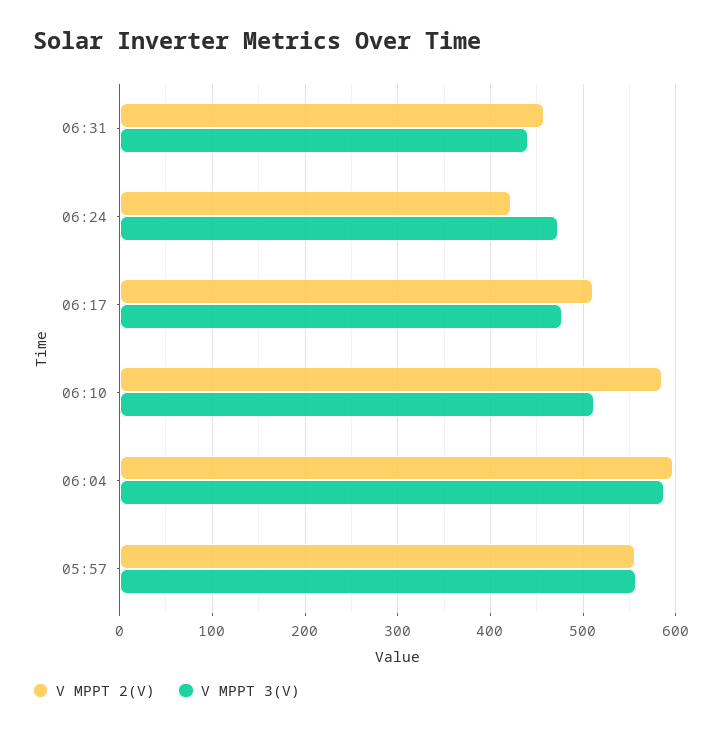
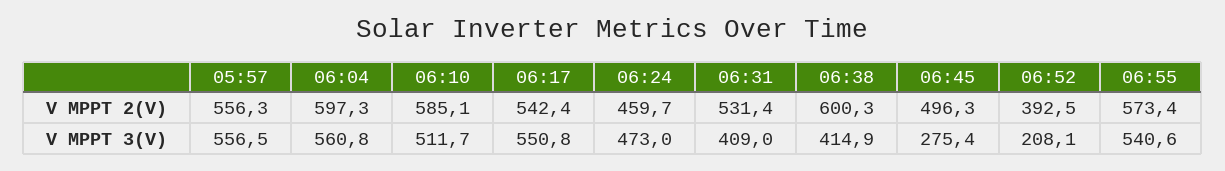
V MPPT 2(V), 06:31: 460 -> 531.4
V MPPT 3(V), 06:31: 440 -> 409
V MPPT 2(V), 06:24: 420 -> 459.7
V MPPT 2(V), 06:17: 510 -> 542.4
V MPPT 3(V), 06:17: 480 -> 550.8
V MPPT 3(V), 06:04: 590 -> 560.8
V MPPT 2(V), 06:38: none -> 600.3
V MPPT 2(V), 06:45: none -> 496.3
V MPPT 2(V), 06:52: none -> 392.5
V MPPT 2(V), 06:55: none -> 573.4
V MPPT 3(V), 06:38: none -> 414.9
V MPPT 3(V), 06:45: none -> 275.4
V MPPT 3(V), 06:52: none -> 208.1
V MPPT 3(V), 06:55: none -> 540.6

